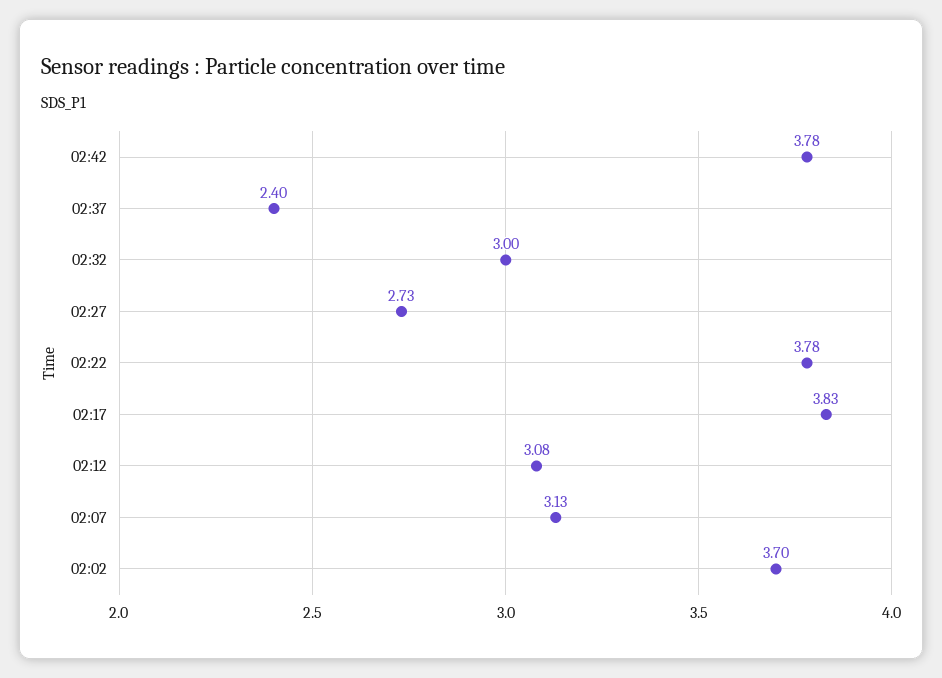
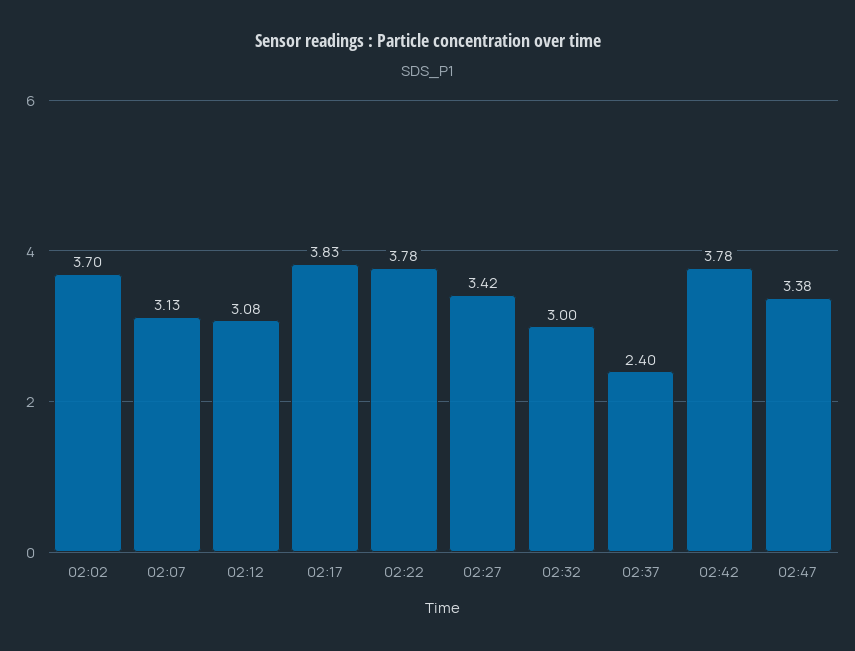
02:27: 2.73 -> 3.42
02:47: none -> 3.38

